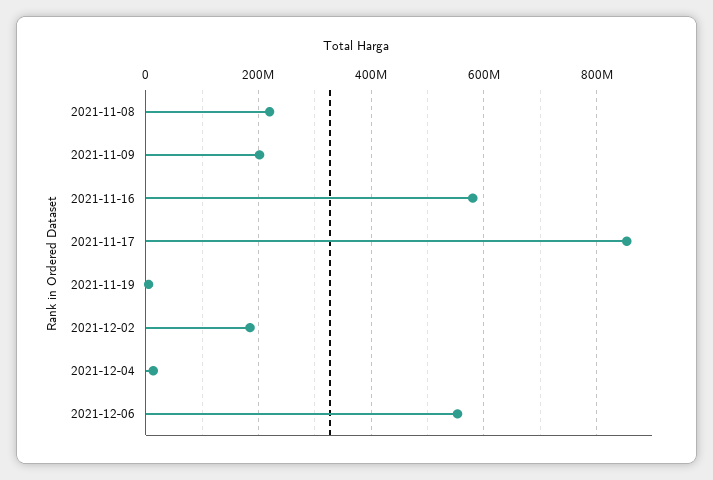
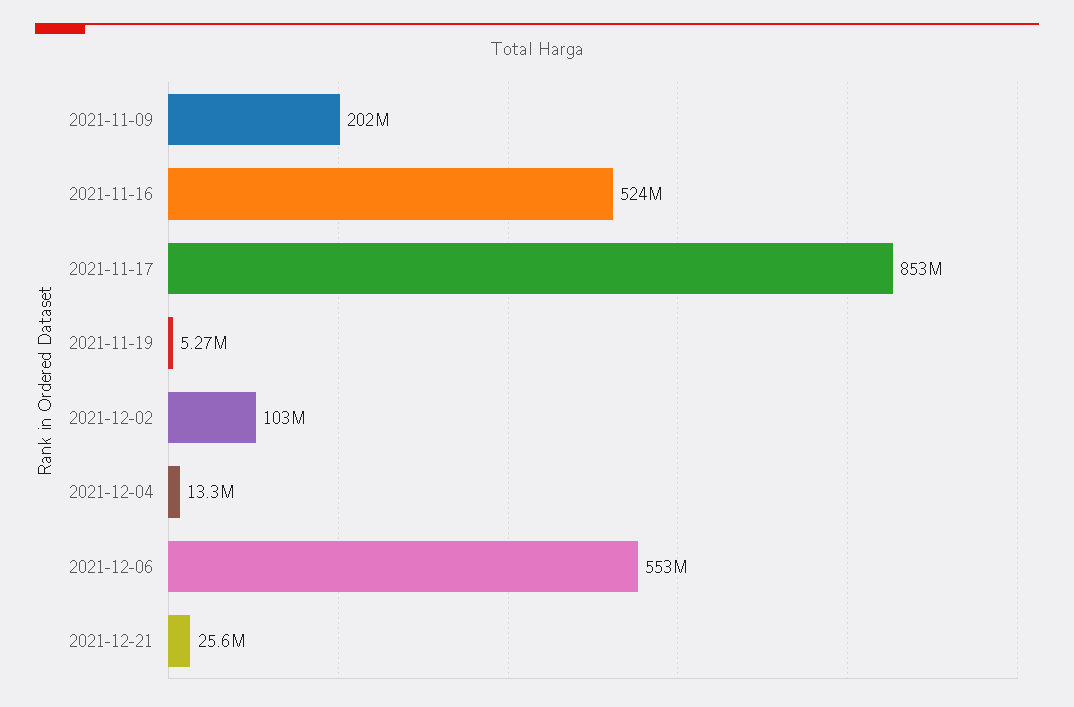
2021-11-08: 220000000 -> none
2021-11-16: 580000000 -> 524000000
2021-12-02: 180000000 -> 103000000
2021-12-21: none -> 25600000

